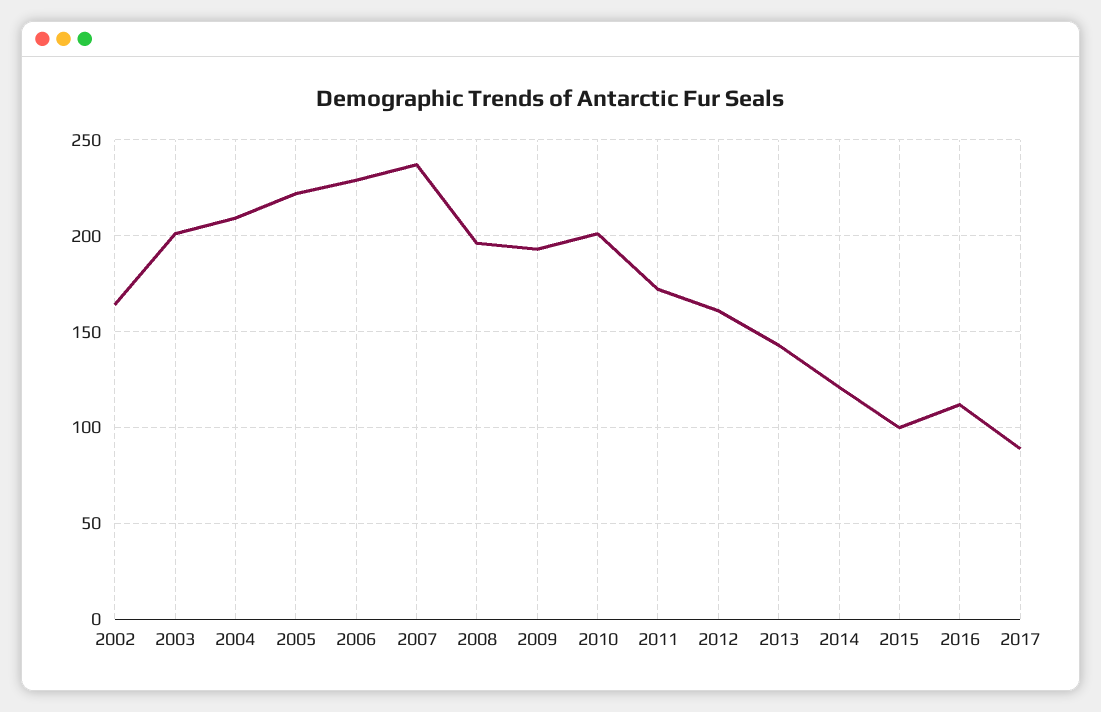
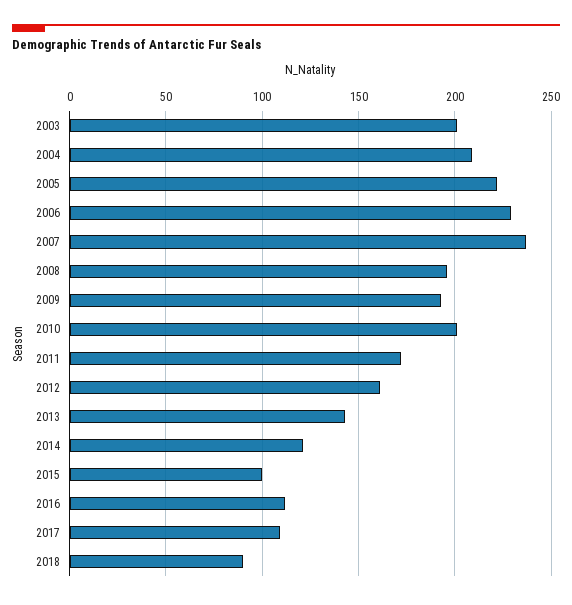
2002: 165 -> none
2017: 90 -> 110
2018: none -> 90

